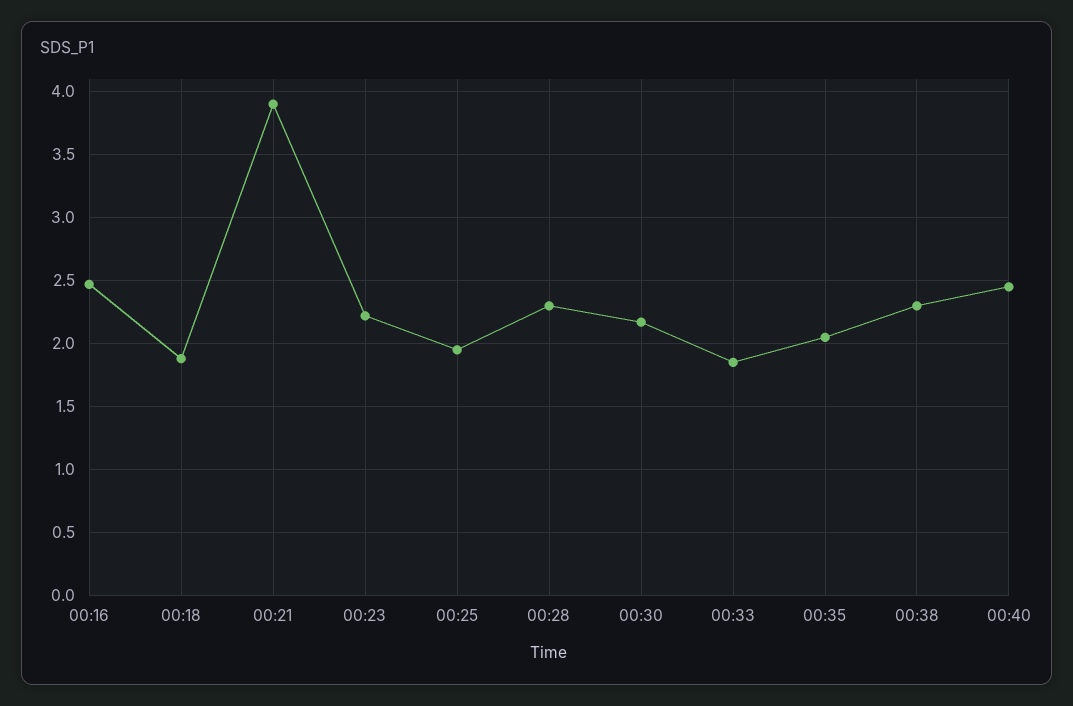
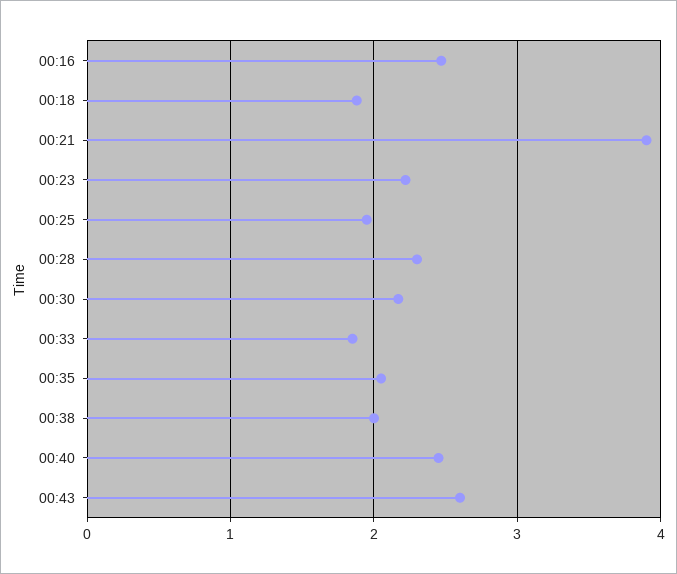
00:38: 2.3 -> 2
00:43: none -> 2.6

